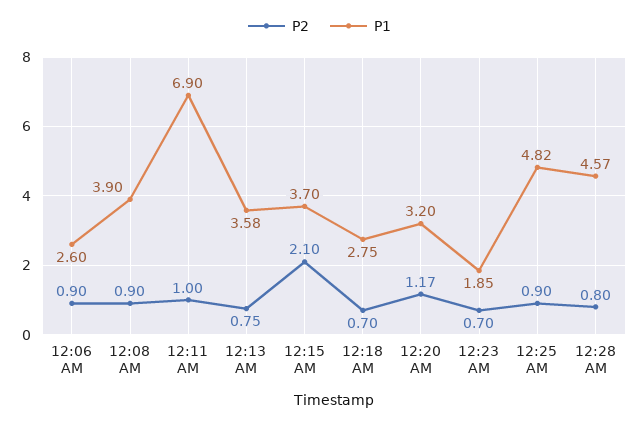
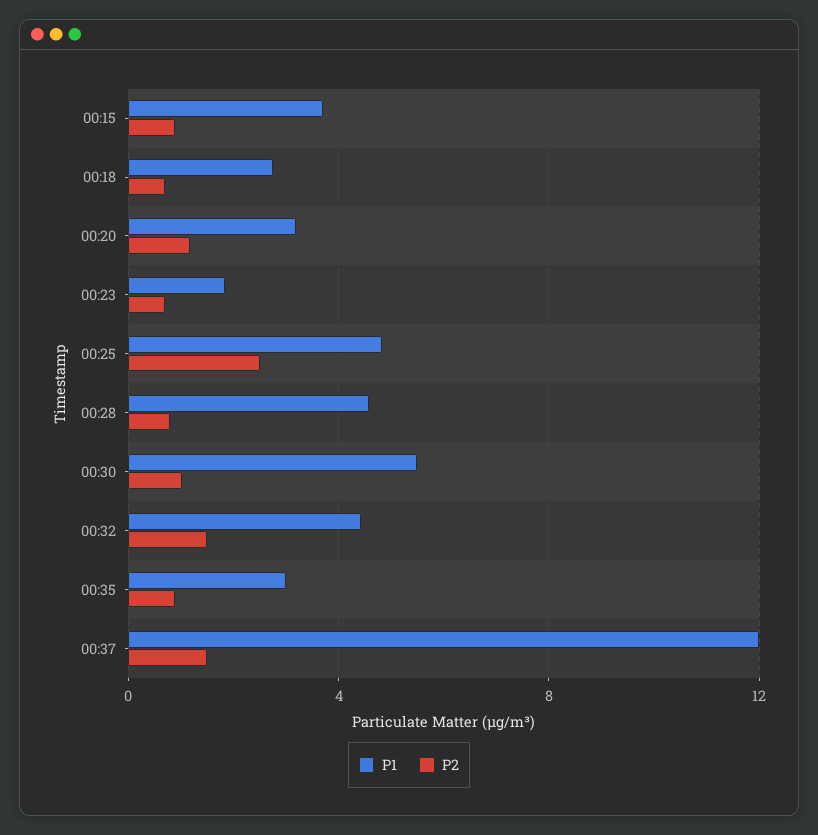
P2, 12:06 AM: 0.9 -> none
P1, 12:06 AM: 2.6 -> none
P2, 12:08 AM: 0.9 -> none
P1, 12:08 AM: 3.9 -> none
P2, 12:11 AM: 1 -> none
P1, 12:11 AM: 6.9 -> none
P2, 12:13 AM: 0.75 -> none
P1, 12:13 AM: 3.58 -> none
P2, 12:15 AM: 2.1 -> 1
P2, 12:25 AM: 0.9 -> 2.5
P1, 00:30: none -> 5.5
P2, 00:30: none -> 1
P1, 00:32: none -> 4.5
P2, 00:32: none -> 1.5
P1, 00:35: none -> 3
P2, 00:35: none -> 1
P1, 00:37: none -> 12
P2, 00:37: none -> 1.5

